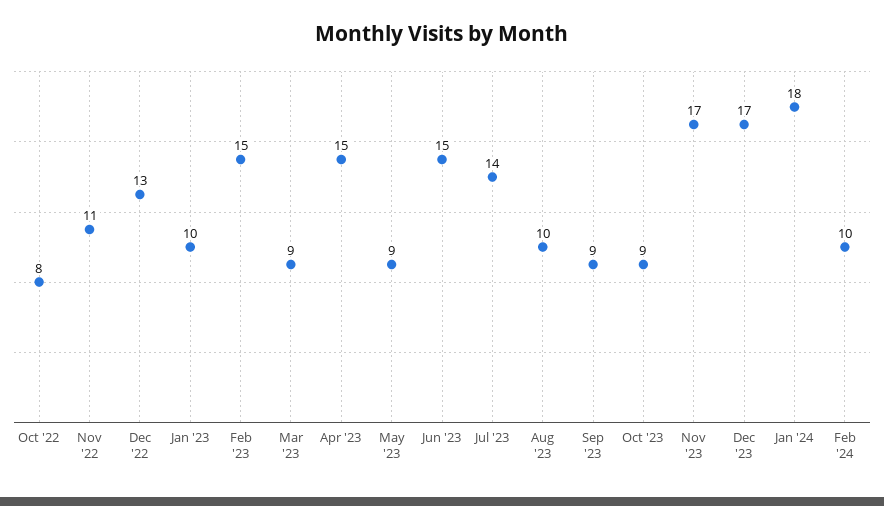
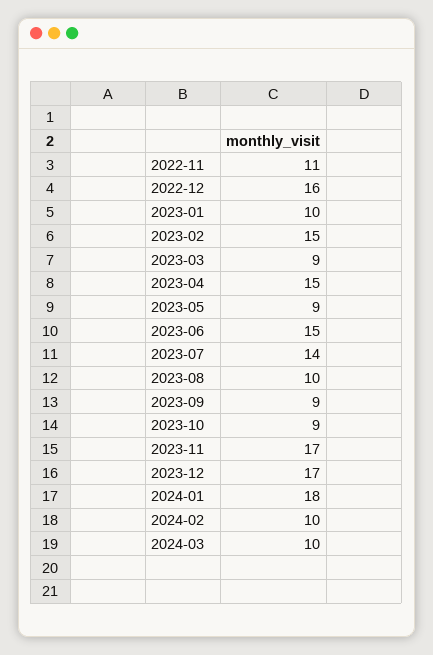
Oct '22: 8 -> none
Dec '22: 13 -> 16
2024-03: none -> 10

